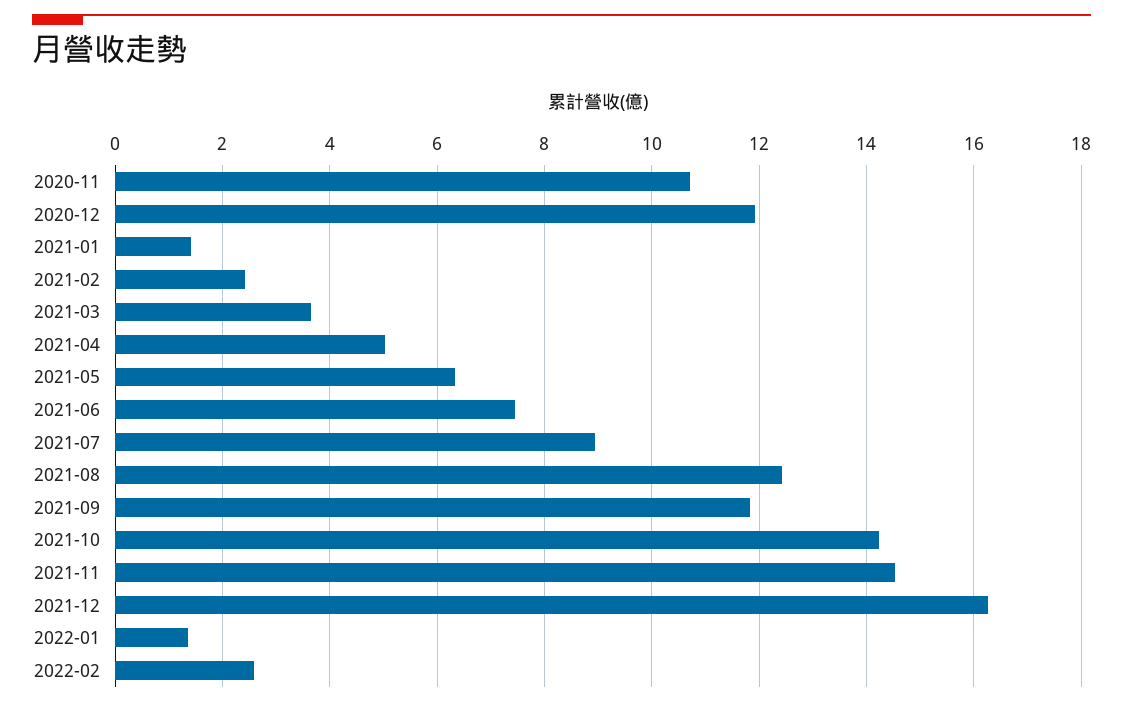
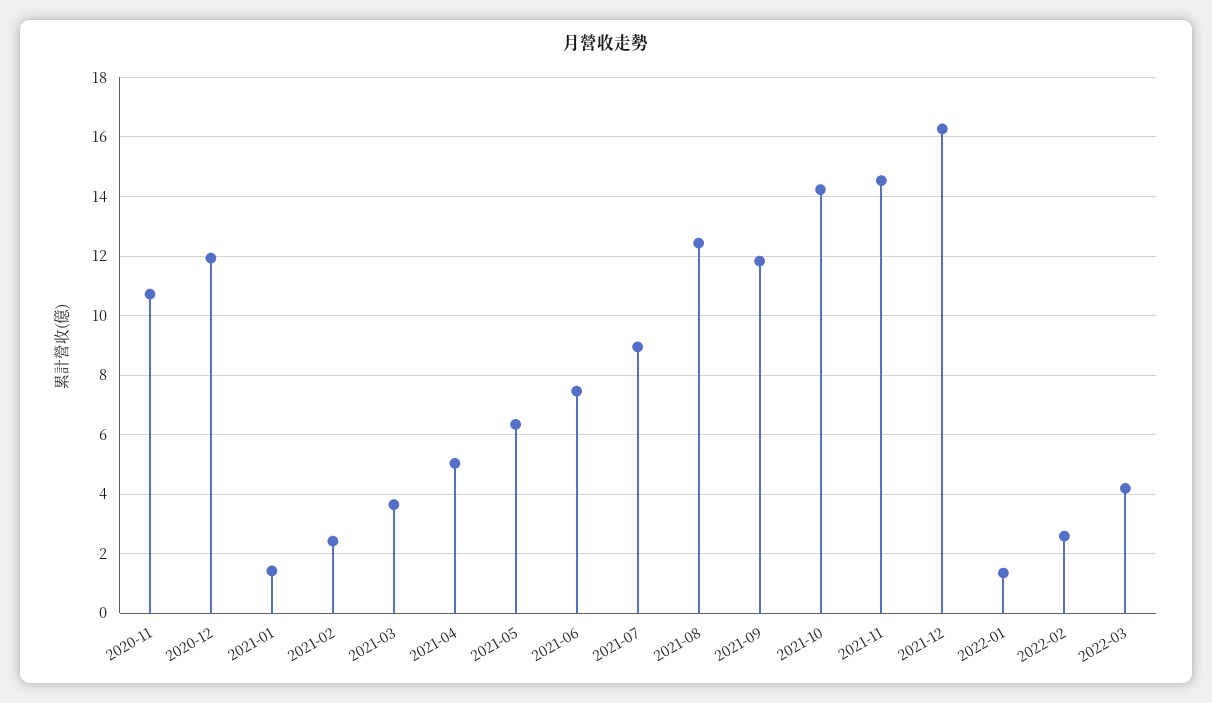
2022-03: none -> 4.25

